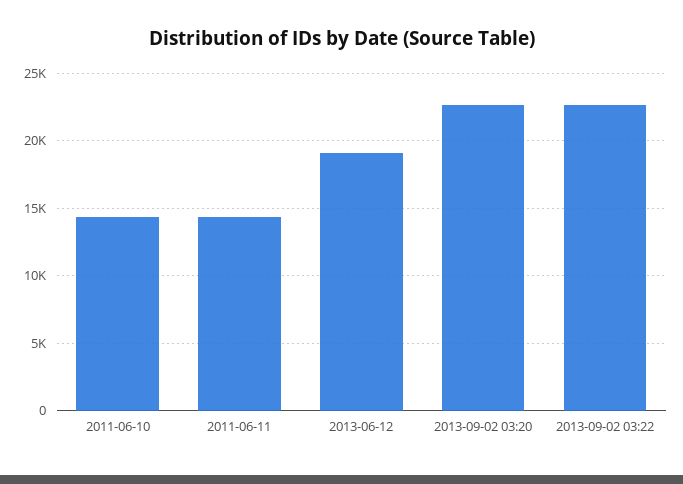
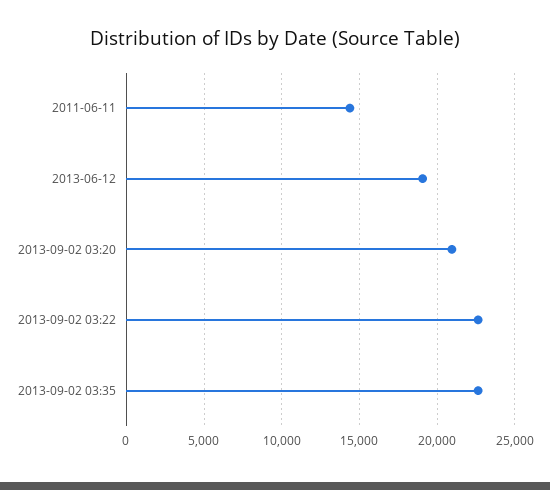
2011-06-10: 14500 -> none
2013-09-02 03:20: 22500 -> 21000
2013-09-02 03:35: none -> 22500

